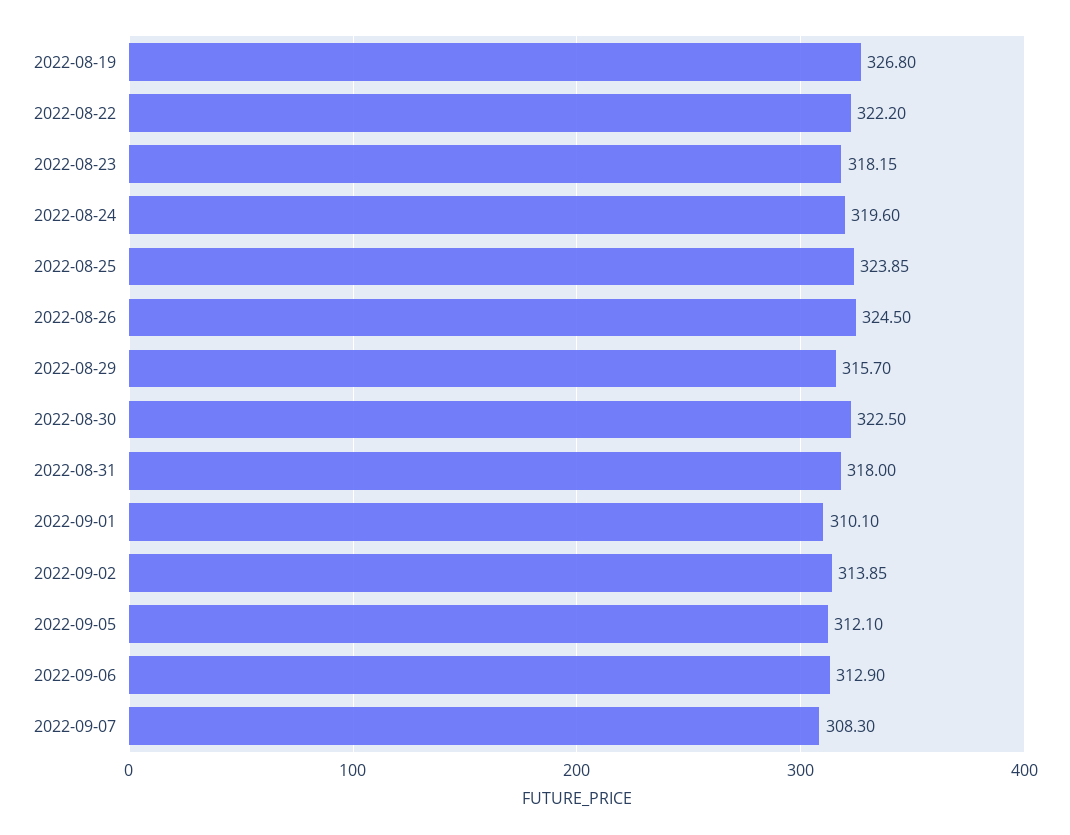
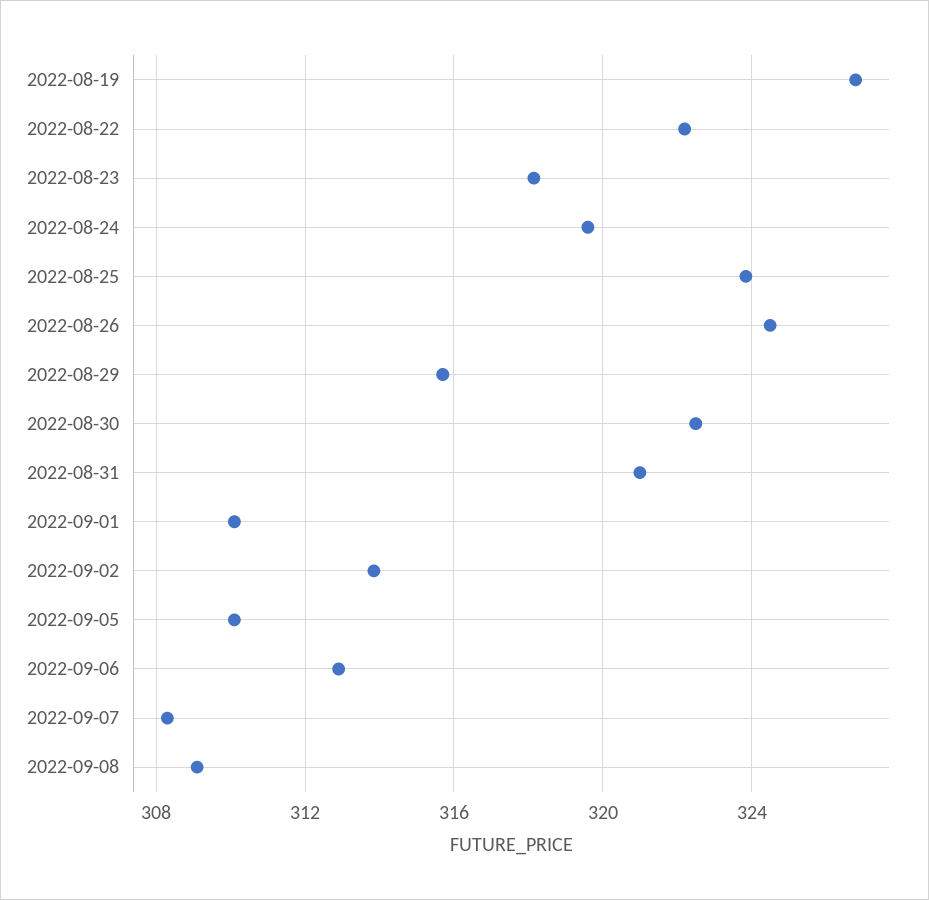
2022-08-31: 318 -> 321
2022-09-05: 312.1 -> 310
2022-09-08: none -> 309

